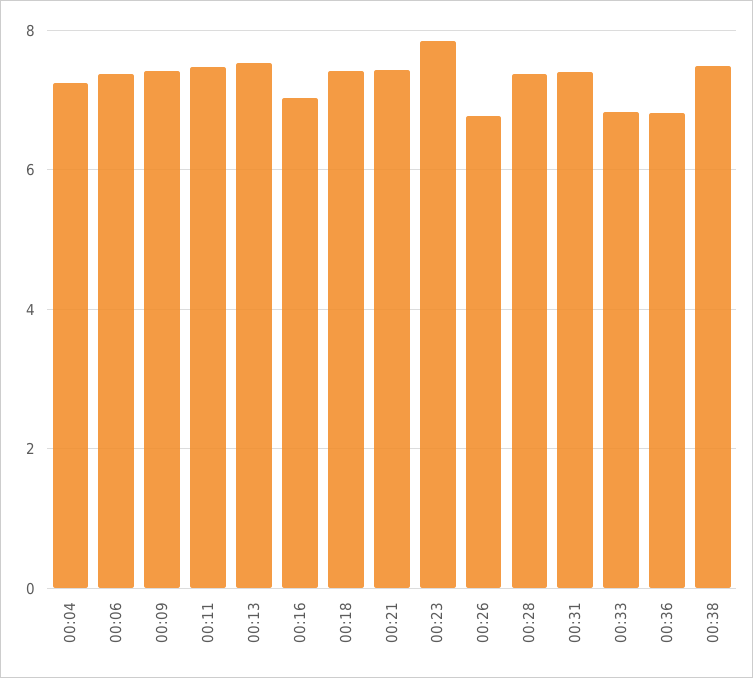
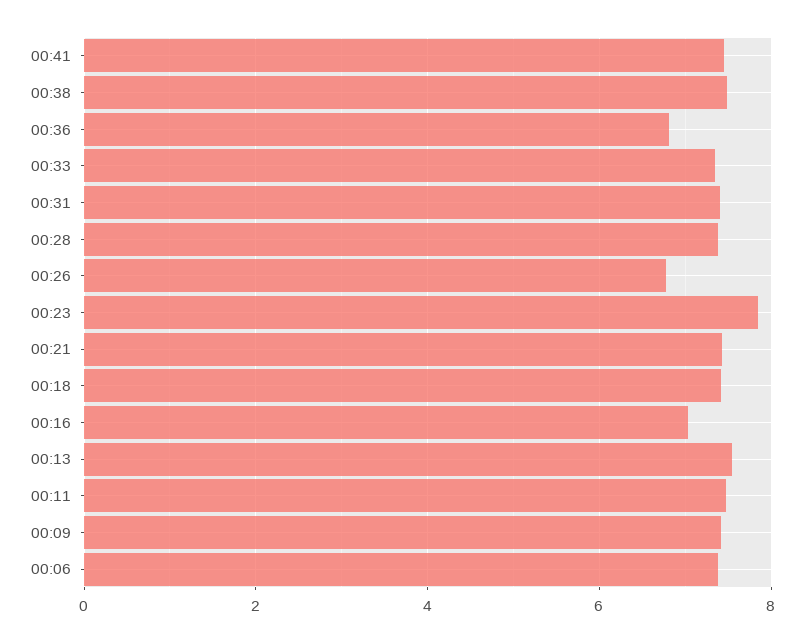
00:04: 7.2 -> none
00:33: 6.8 -> 7.4
00:41: none -> 7.4

